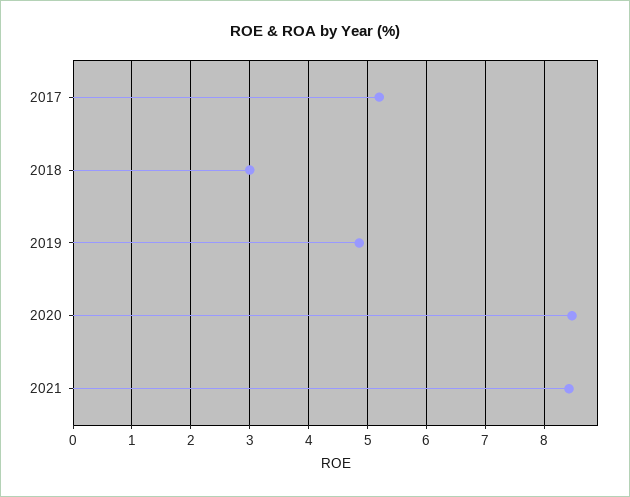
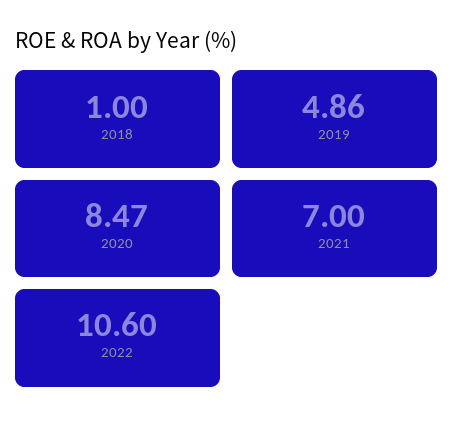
2017: 5.2 -> none
2018: 3 -> 1
2021: 8.4 -> 7
2022: none -> 10.6

